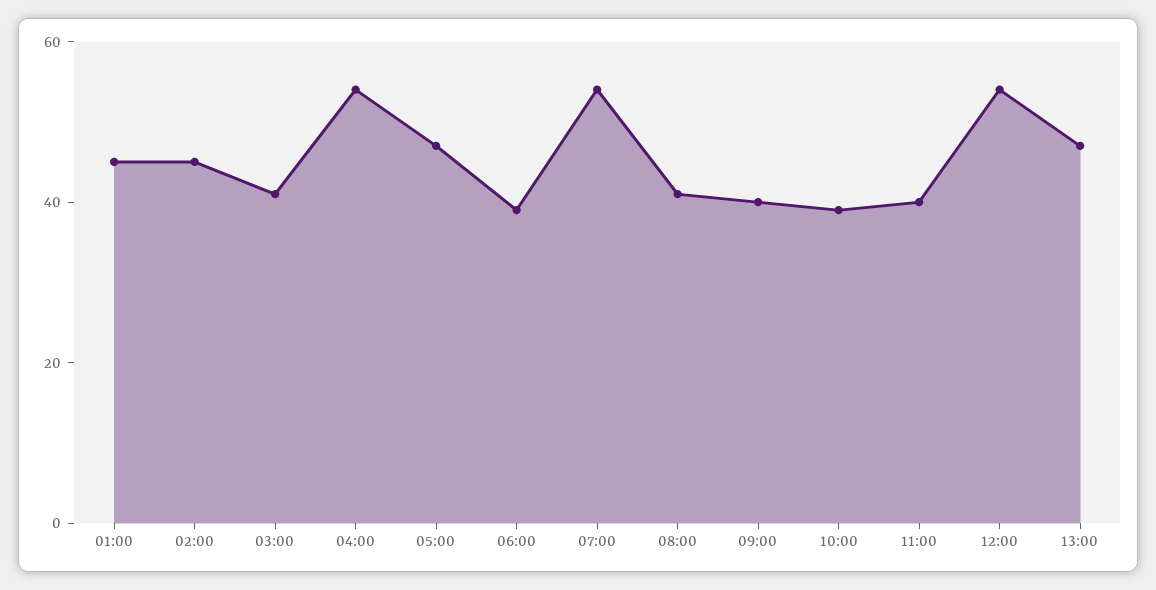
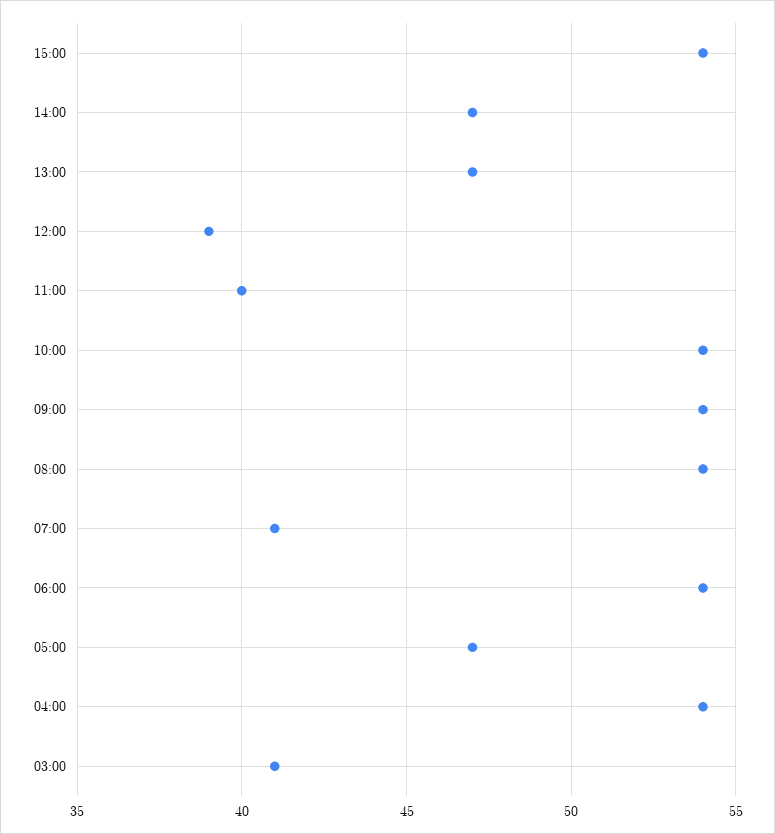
01:00: 45 -> none
02:00: 45 -> none
06:00: 40 -> 54
07:00: 55 -> 41
08:00: 40 -> 54
09:00: 40 -> 54
10:00: 40 -> 54
12:00: 55 -> 39
15:00: none -> 54
14:00: none -> 47

